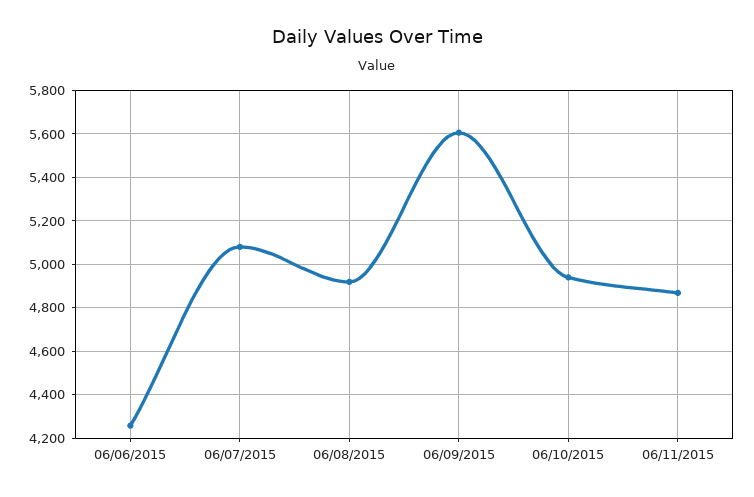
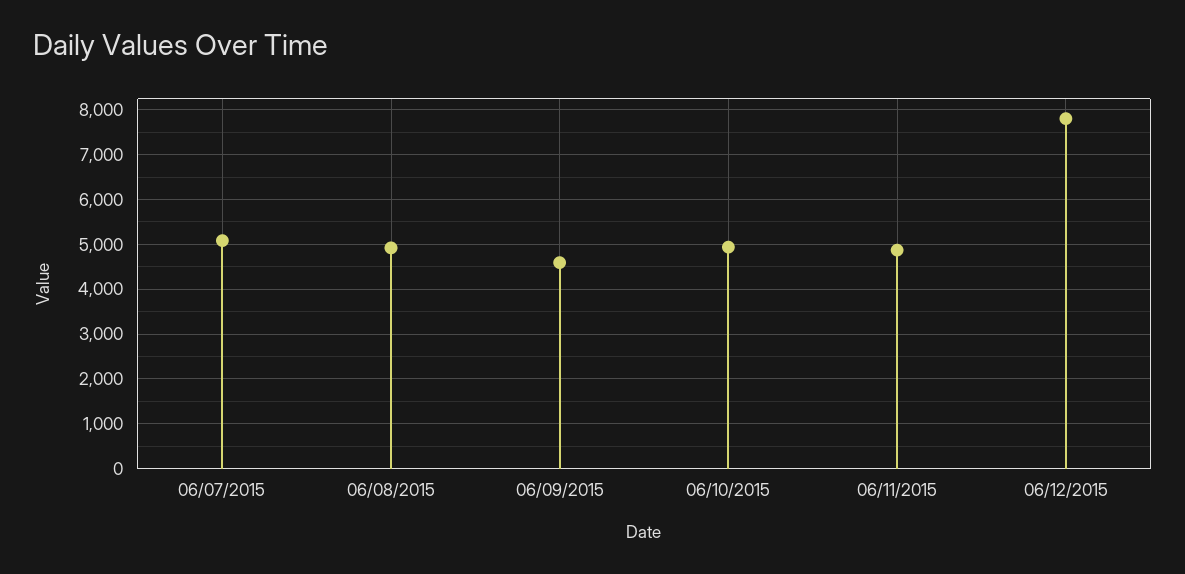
06/06/2015: 4250 -> none
06/09/2015: 5600 -> 4600
06/12/2015: none -> 7800

